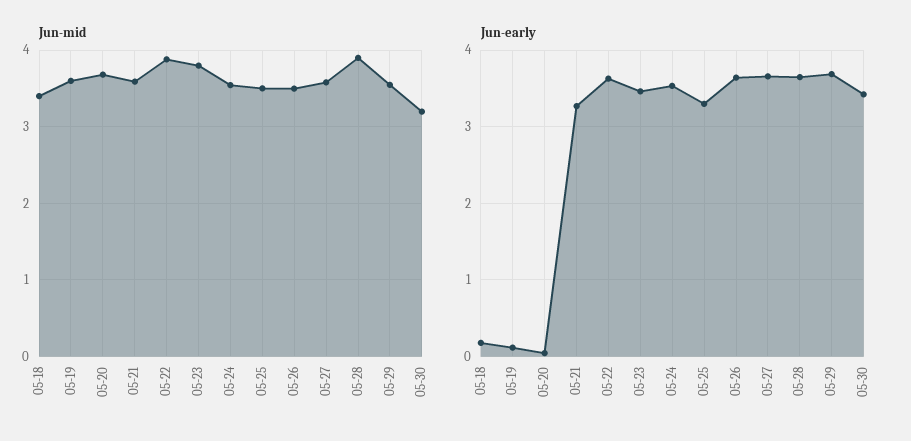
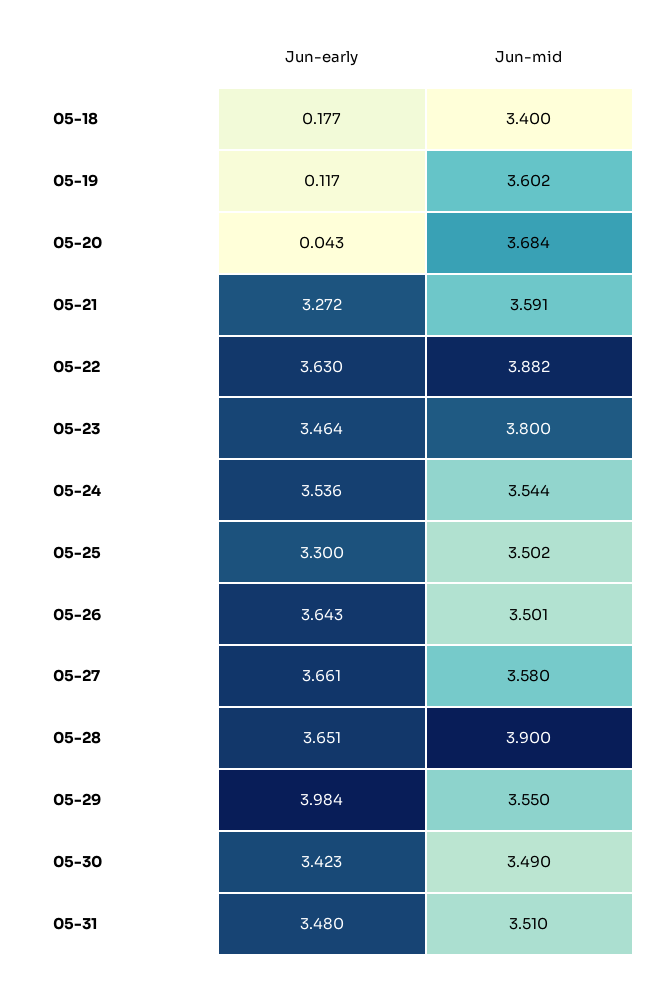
Jun-mid, 05-30: 3.2 -> 3.49
Jun-early, 05-29: 3.7 -> 3.984
Jun-early, 05-31: none -> 3.48
Jun-mid, 05-31: none -> 3.51

